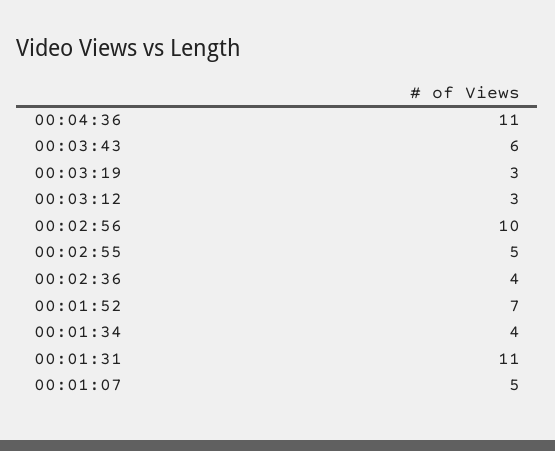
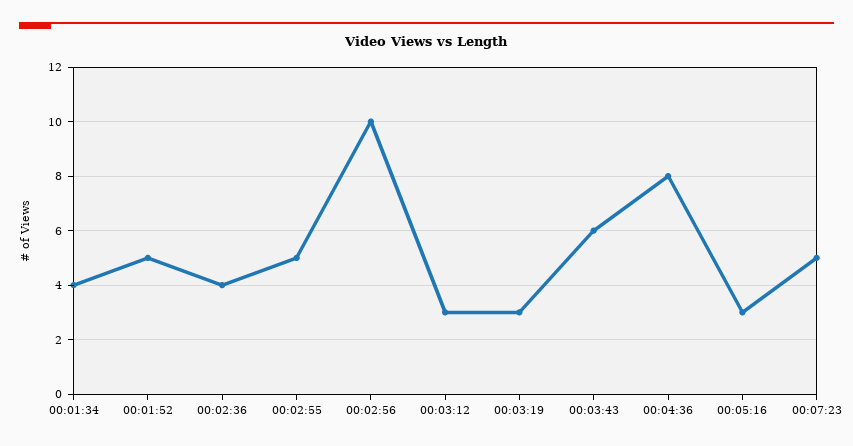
00:04:36: 11 -> 8
00:01:52: 7 -> 5
00:01:31: 11 -> none
00:01:07: 5 -> none
00:05:16: none -> 3
00:07:23: none -> 5

